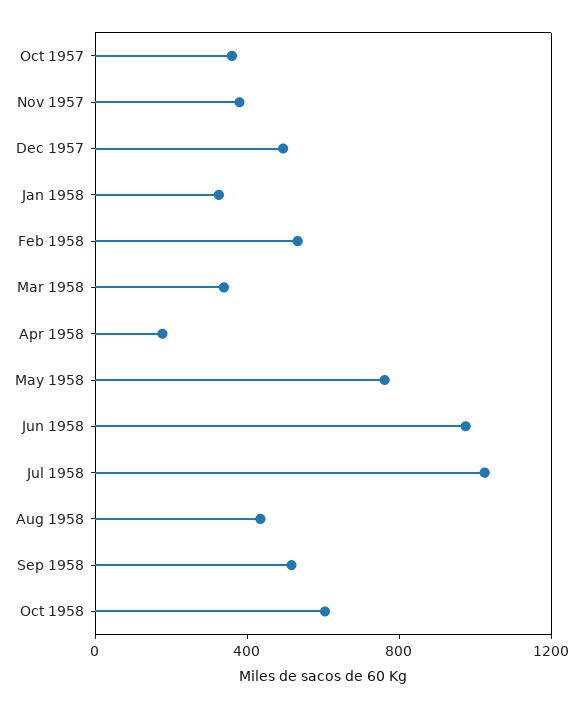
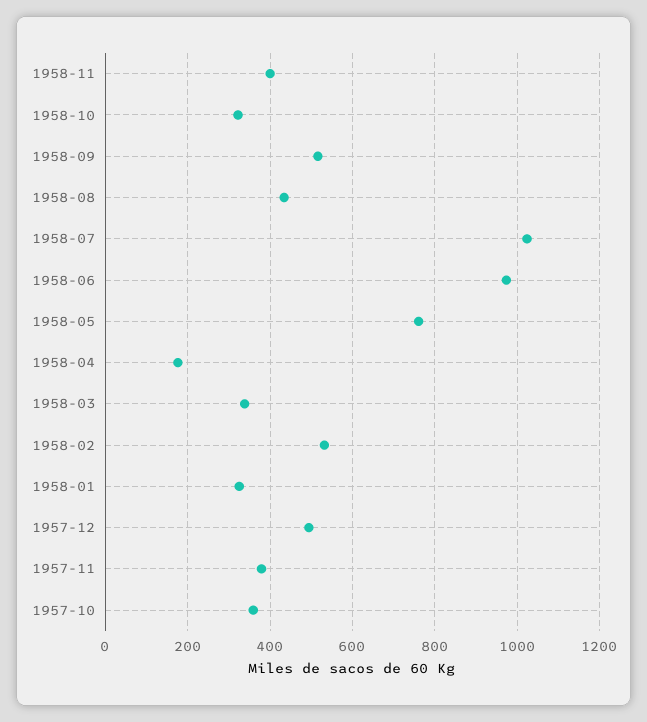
Oct 1958: 600 -> 320
1958-11: none -> 400

